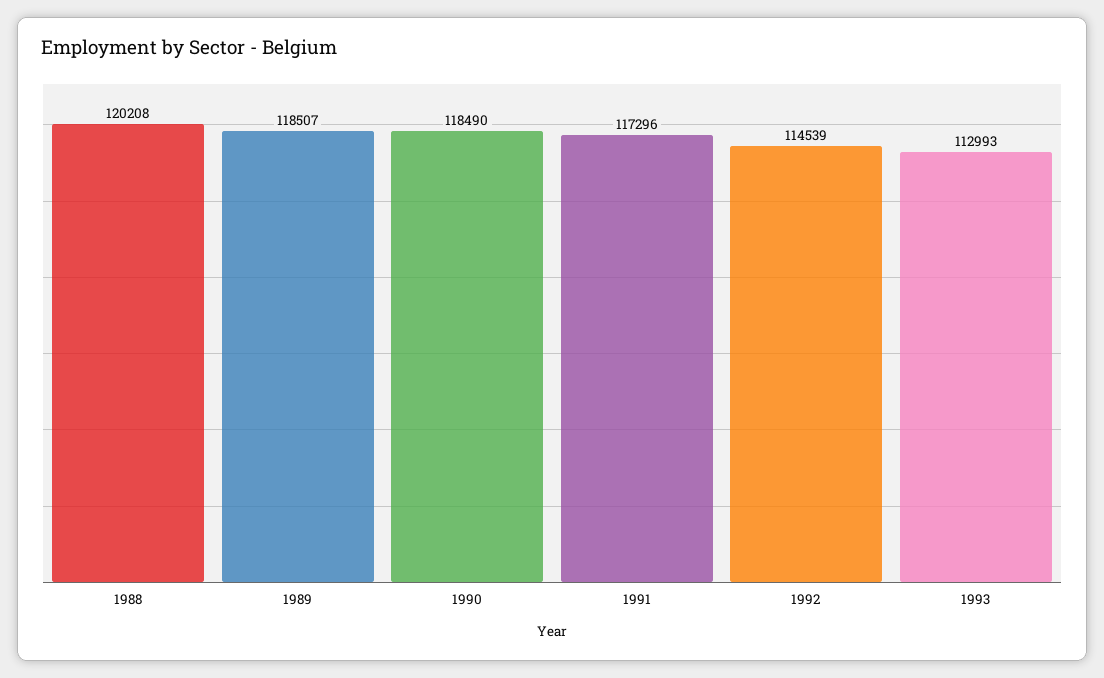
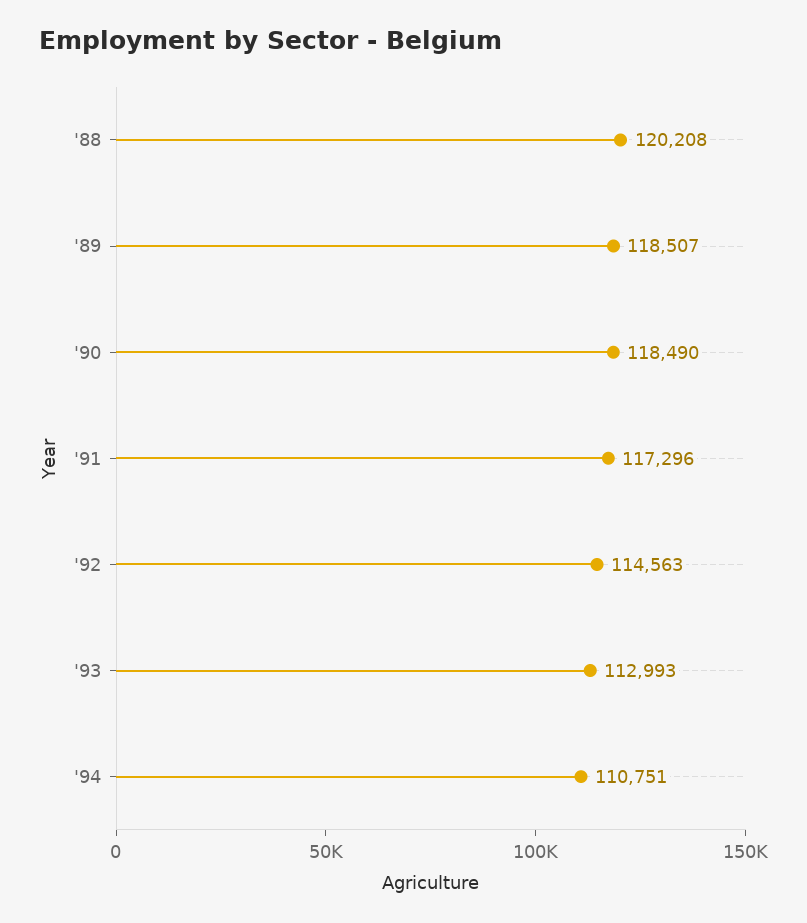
1992: 114539 -> 114563
'94: none -> 110751

